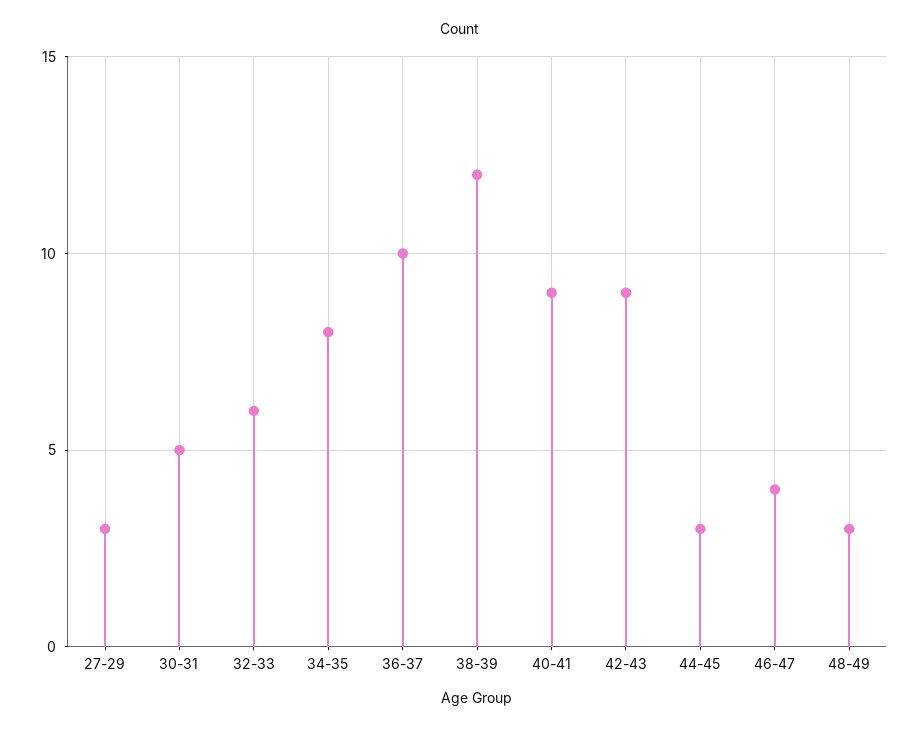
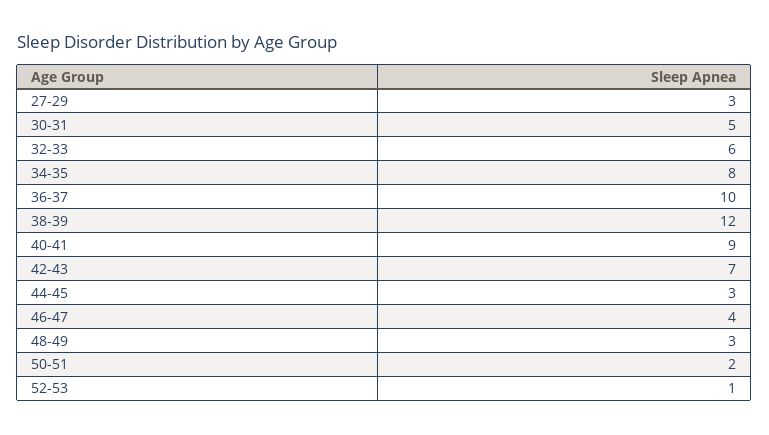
42-43: 9 -> 7
50-51: none -> 2
52-53: none -> 1

